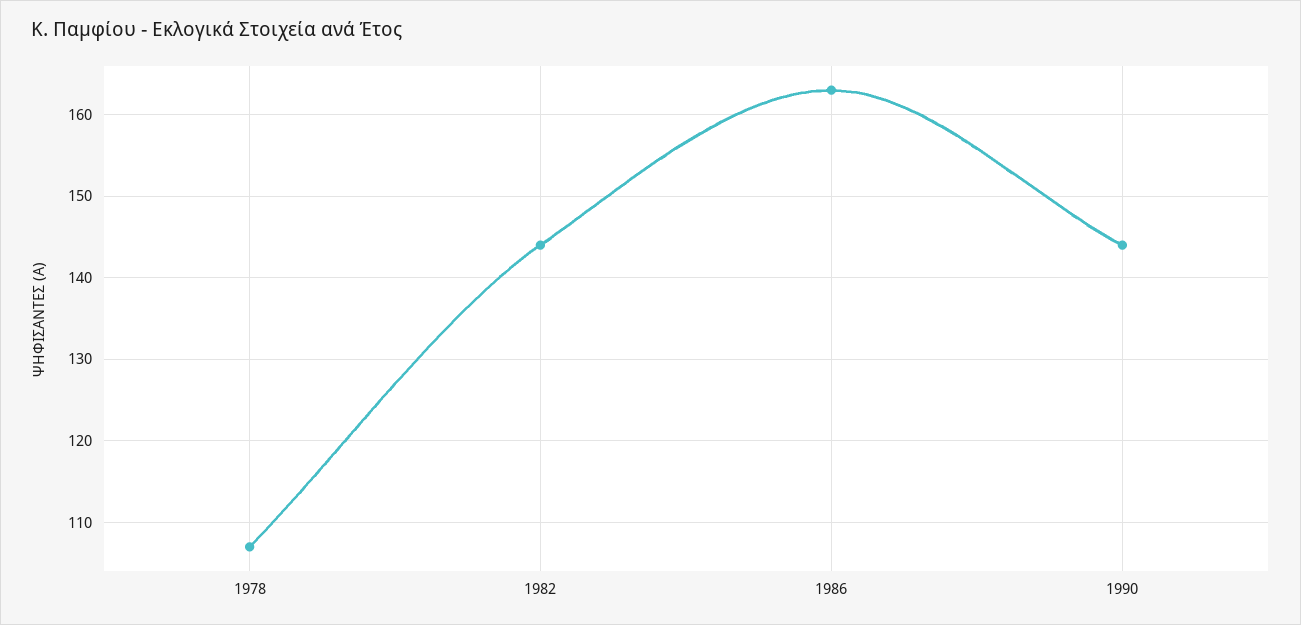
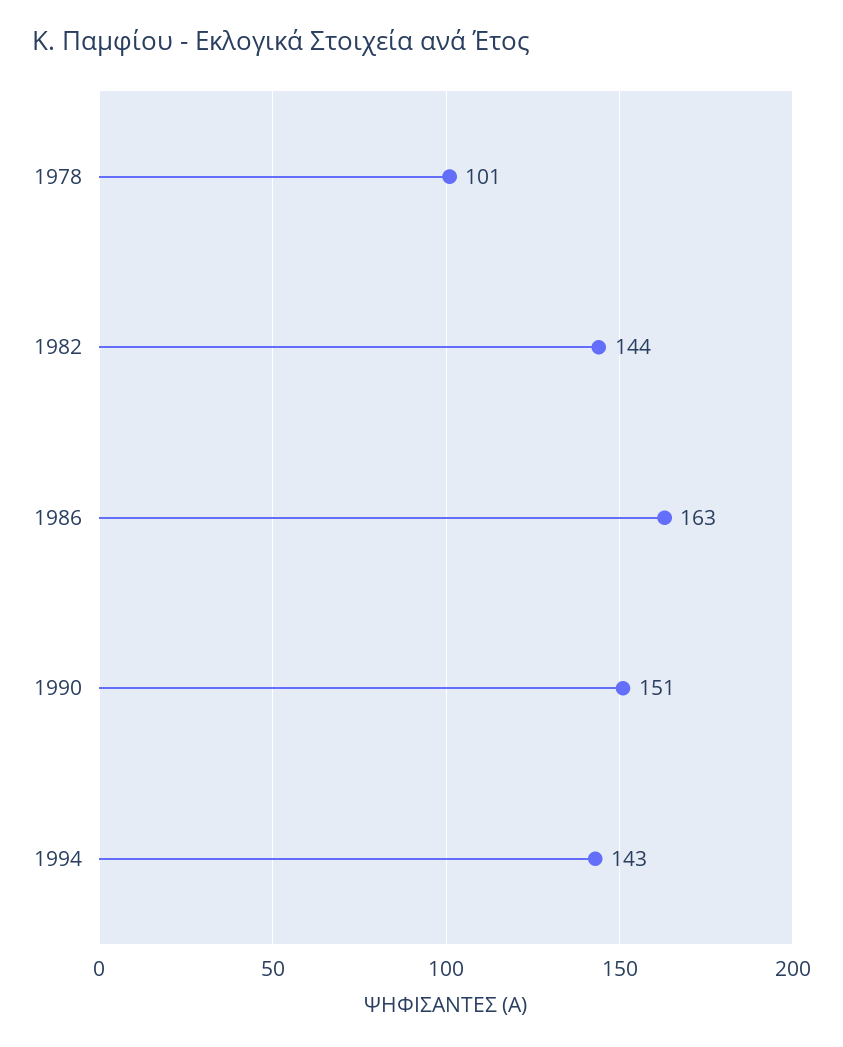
1978: 107 -> 101
1990: 144 -> 151
1994: none -> 143

